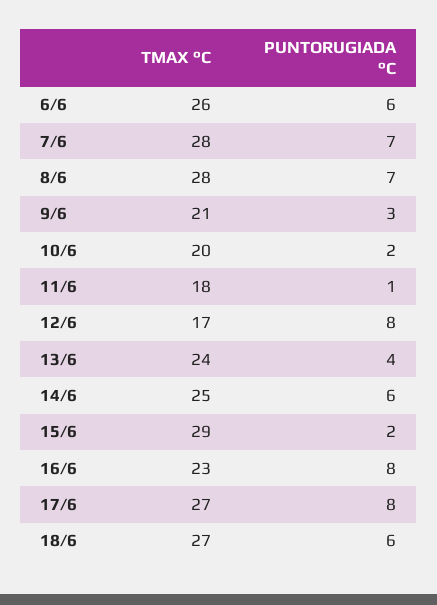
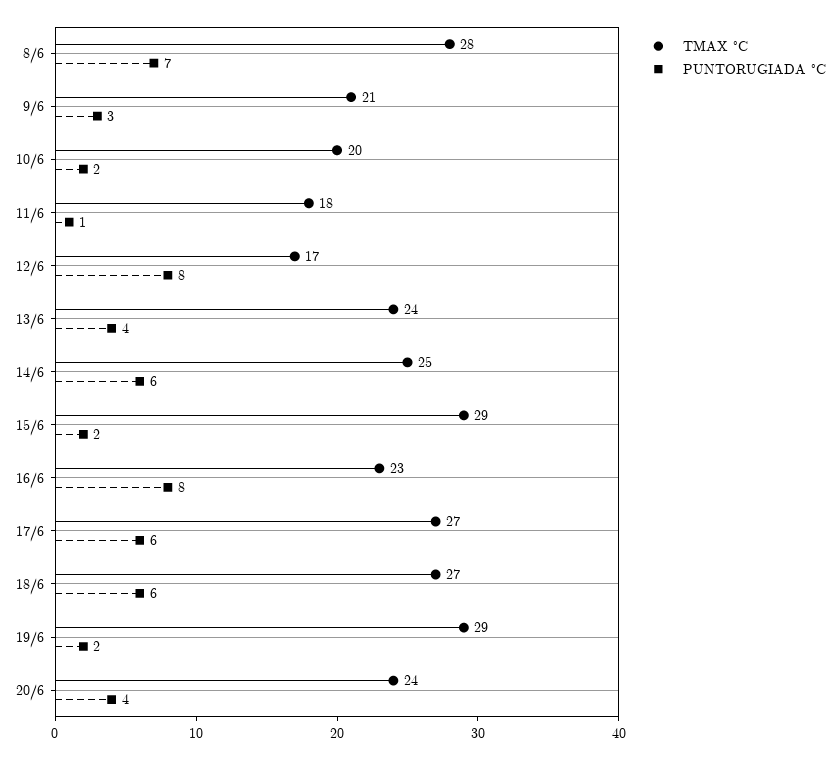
TMAX °C, 6/6: 26 -> none
PUNTORUGIADA °C, 6/6: 6 -> none
TMAX °C, 7/6: 28 -> none
PUNTORUGIADA °C, 7/6: 7 -> none
PUNTORUGIADA °C, 17/6: 8 -> 6
TMAX °C, 19/6: none -> 29
PUNTORUGIADA °C, 19/6: none -> 2
TMAX °C, 20/6: none -> 24
PUNTORUGIADA °C, 20/6: none -> 4

